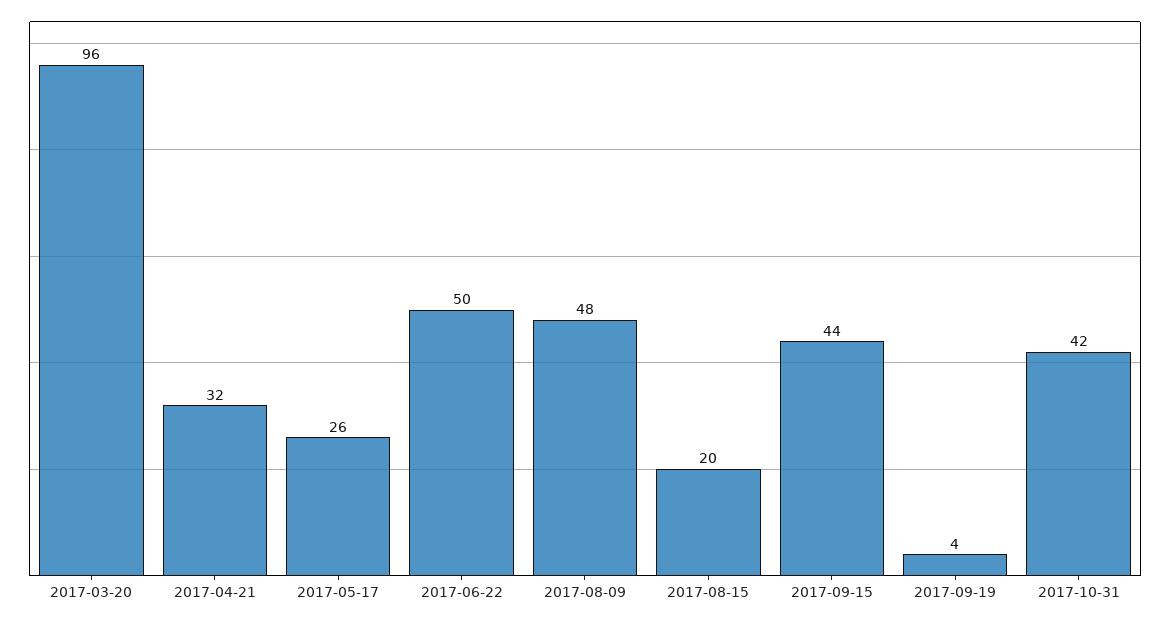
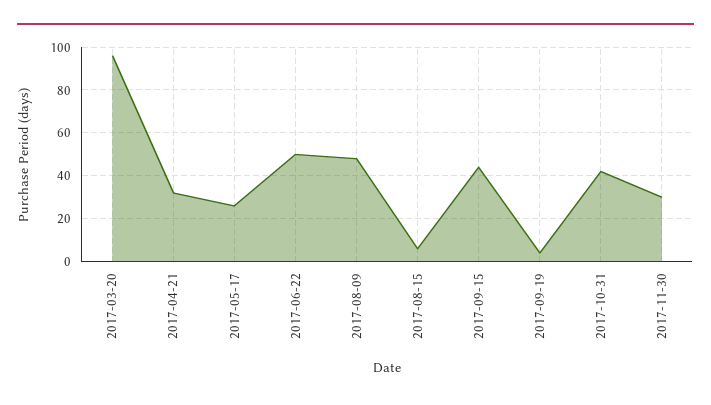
2017-08-15: 20 -> 5
2017-11-30: none -> 30

